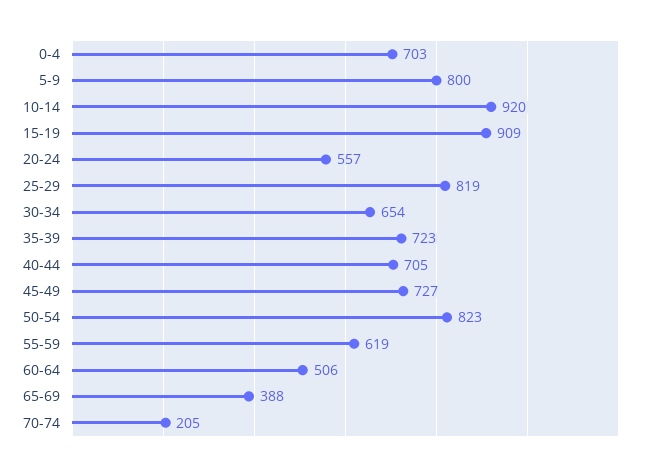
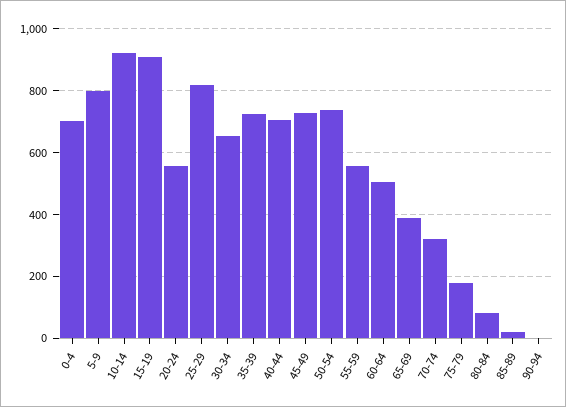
50-54: 823 -> 740
55-59: 619 -> 560
70-74: 205 -> 320
75-79: none -> 180
80-84: none -> 80
85-89: none -> 20
90-94: none -> 0

